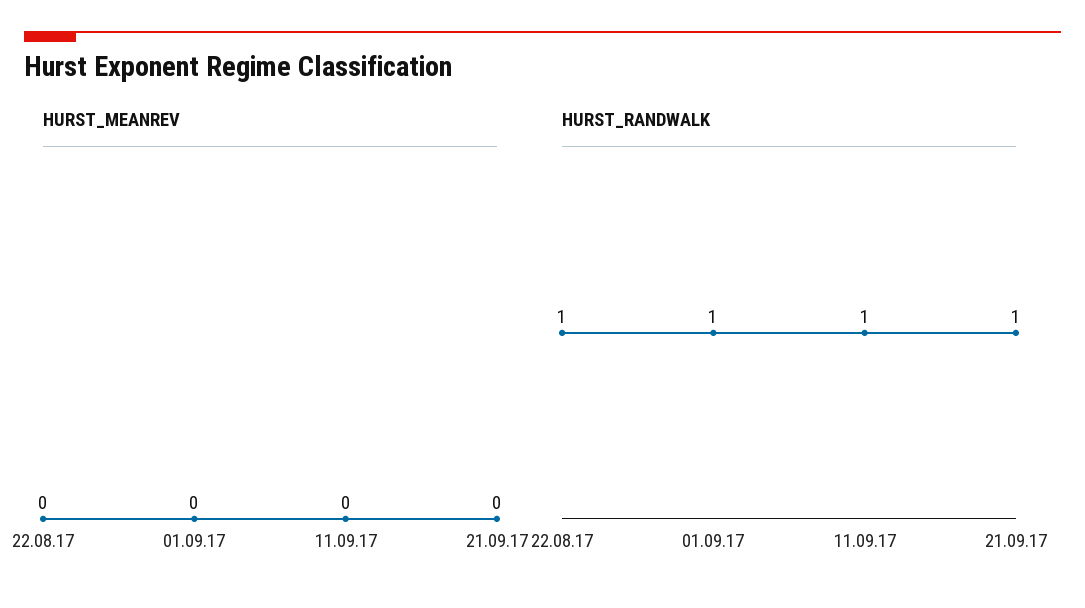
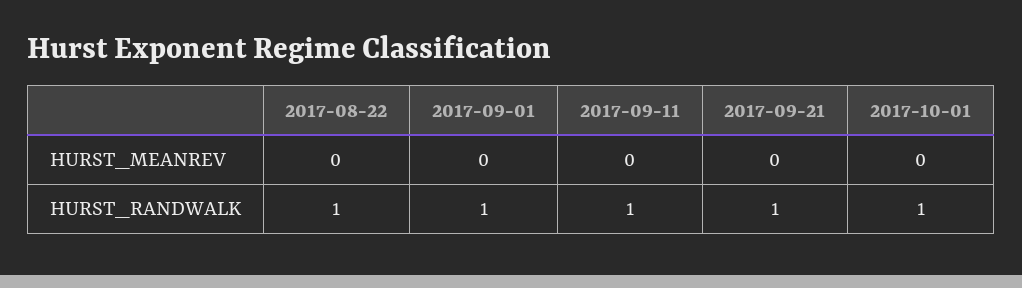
HURST_MEANREV, 2017-10-01: none -> 0
HURST_RANDWALK, 2017-10-01: none -> 1

